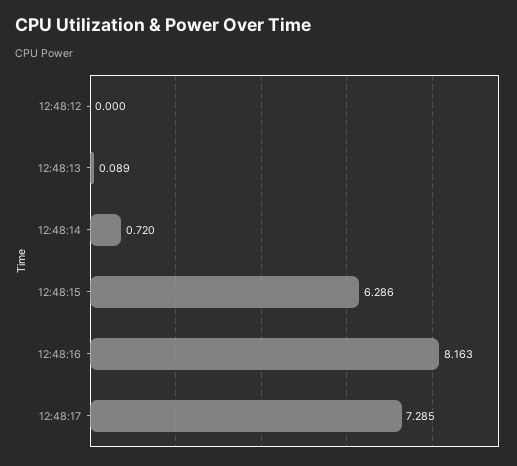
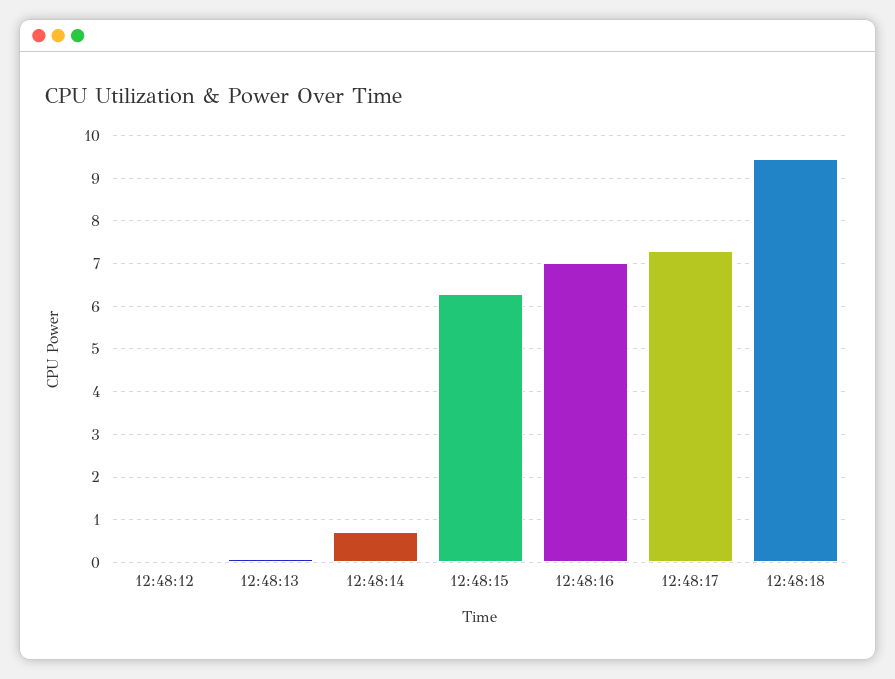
12:48:16: 8.163 -> 7
12:48:18: none -> 9.4

